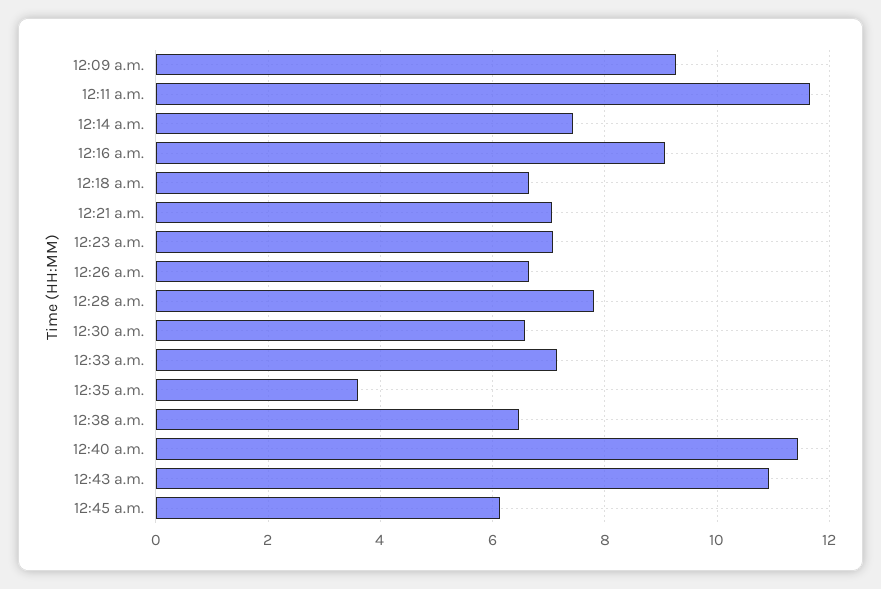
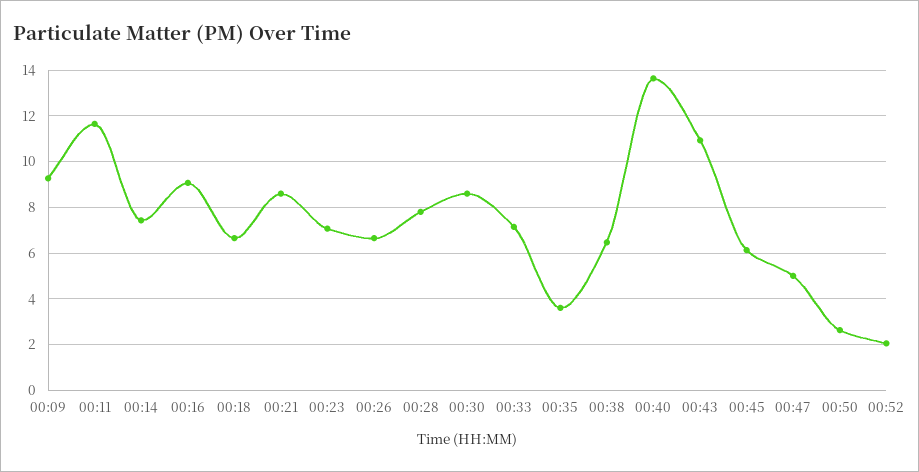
12:21 a.m.: 7 -> 8.5
12:30 a.m.: 6.6 -> 8.5
12:40 a.m.: 11.4 -> 13.5
00:47: none -> 5
00:50: none -> 2.5
00:52: none -> 2

